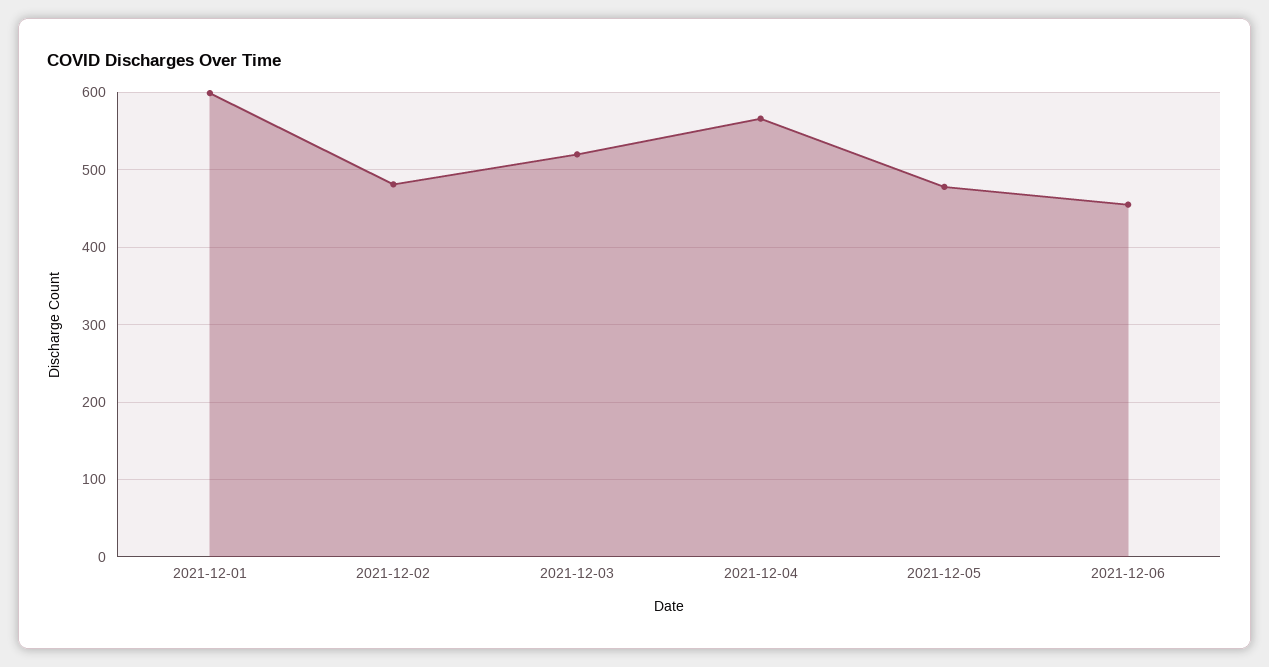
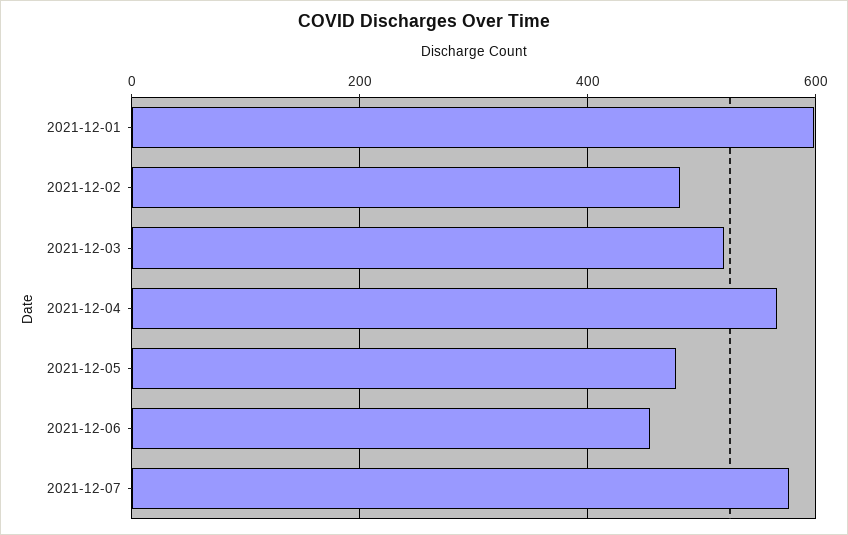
2021-12-07: none -> 580

